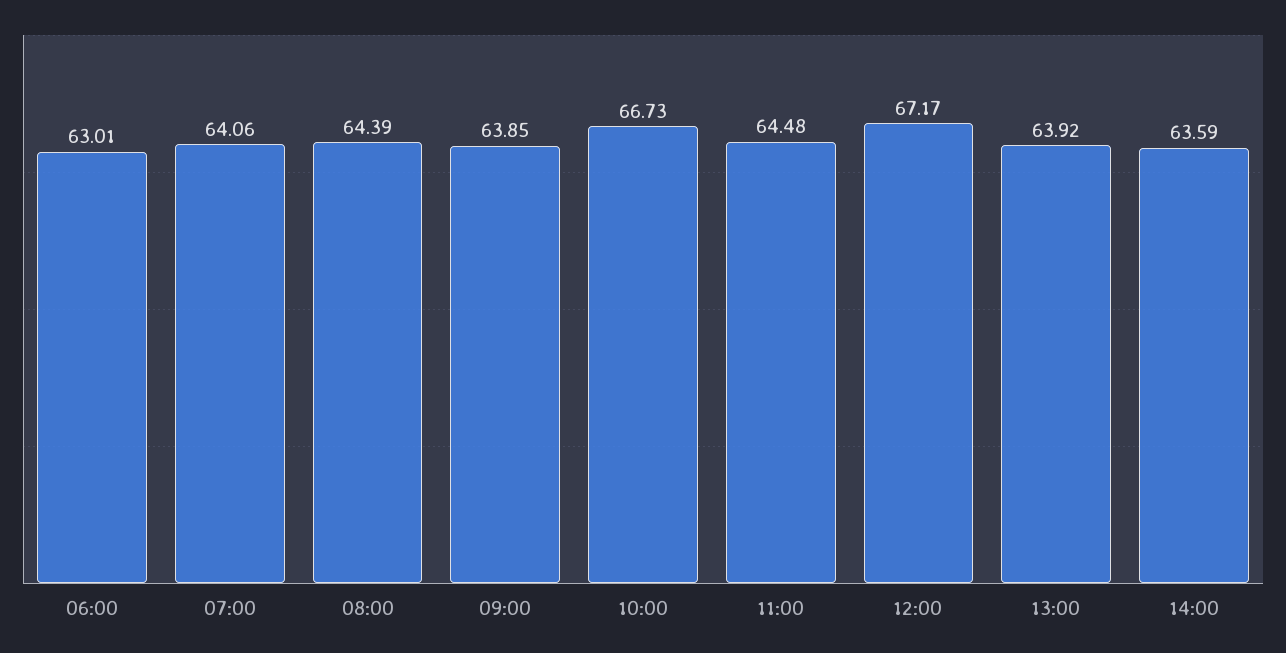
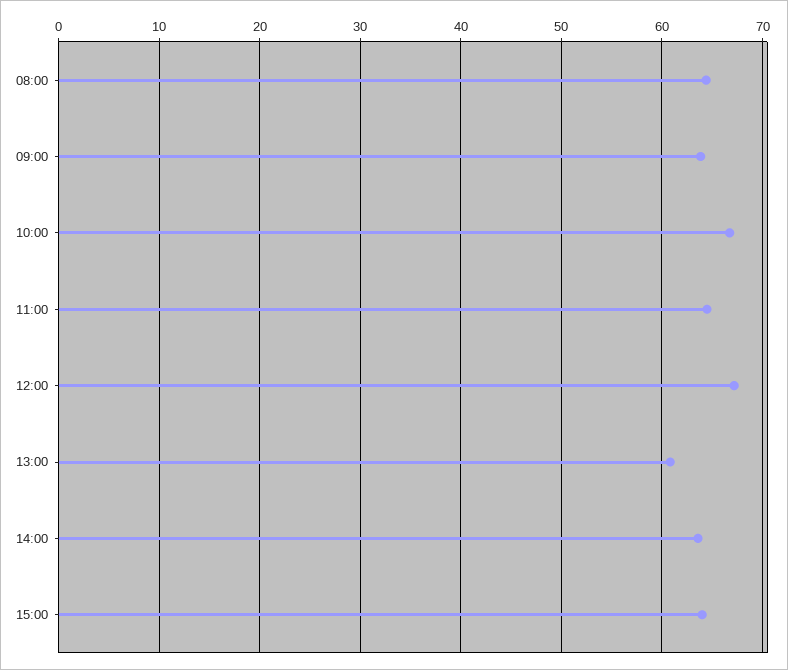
06:00: 63.01 -> none
07:00: 64.06 -> none
13:00: 63.92 -> 61
15:00: none -> 64

